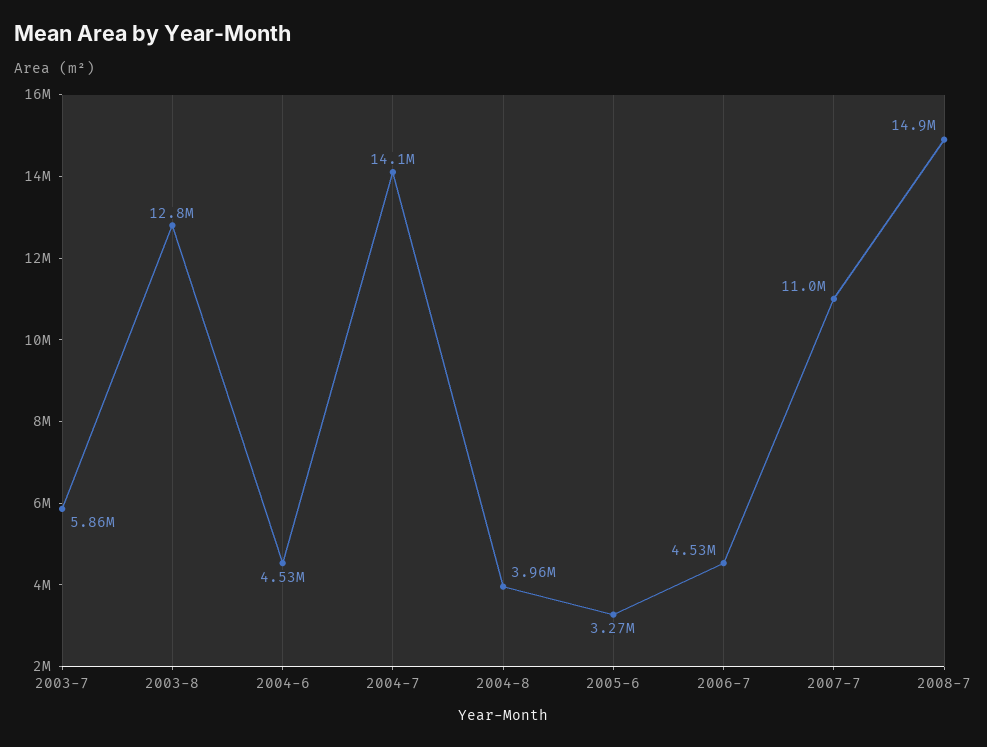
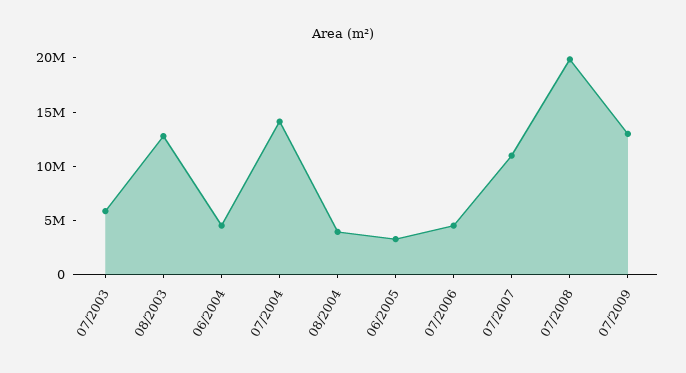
2008-7: 14900000 -> 20000000
07/2009: none -> 13000000

